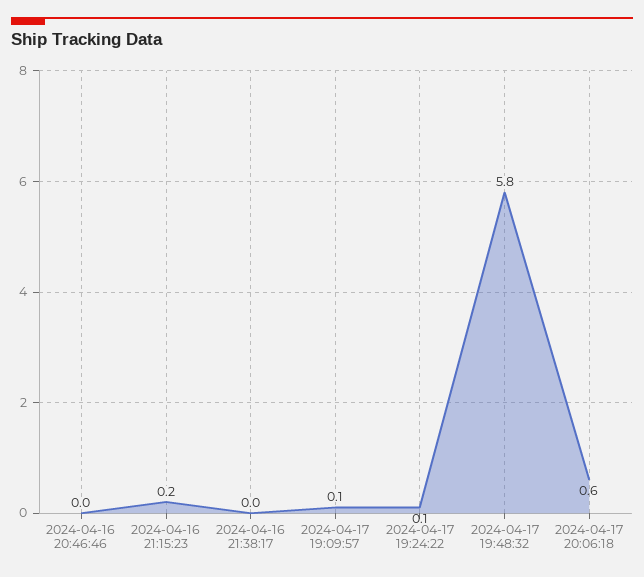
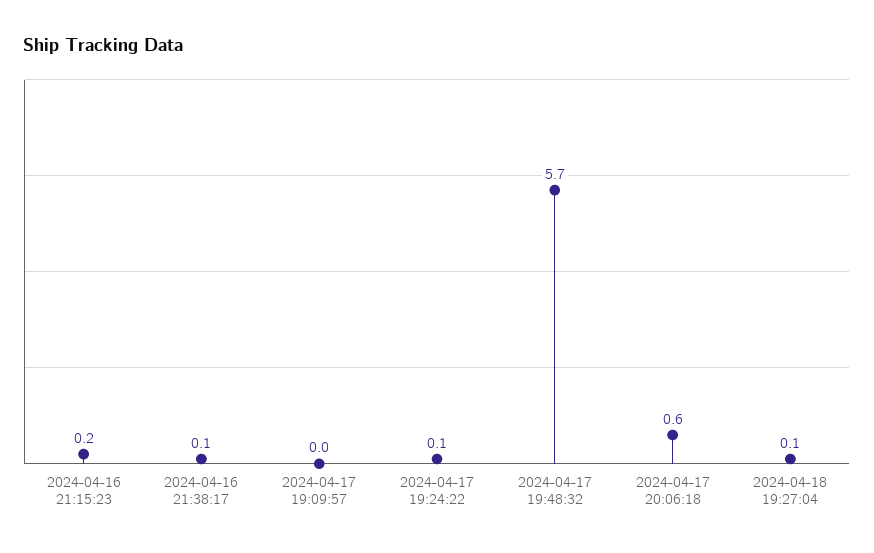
2024-04-16 20:46:46: 0 -> none
2024-04-16 21:38:17: 0 -> 0.1
2024-04-17 19:09:57: 0.1 -> 0
2024-04-17 19:48:32: 5.8 -> 5.7
2024-04-18 19:27:04: none -> 0.1

